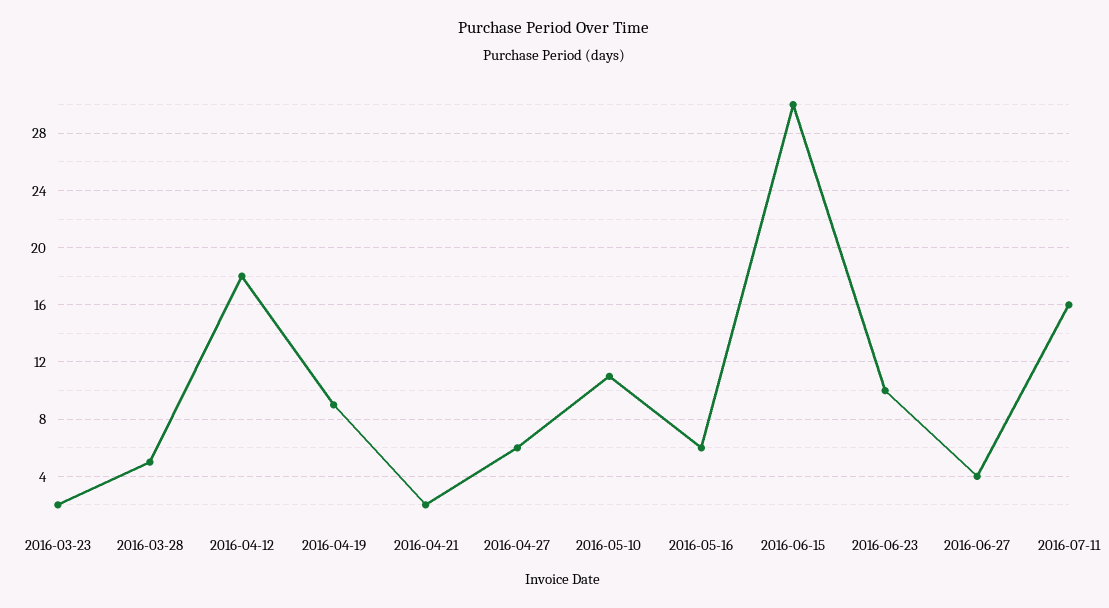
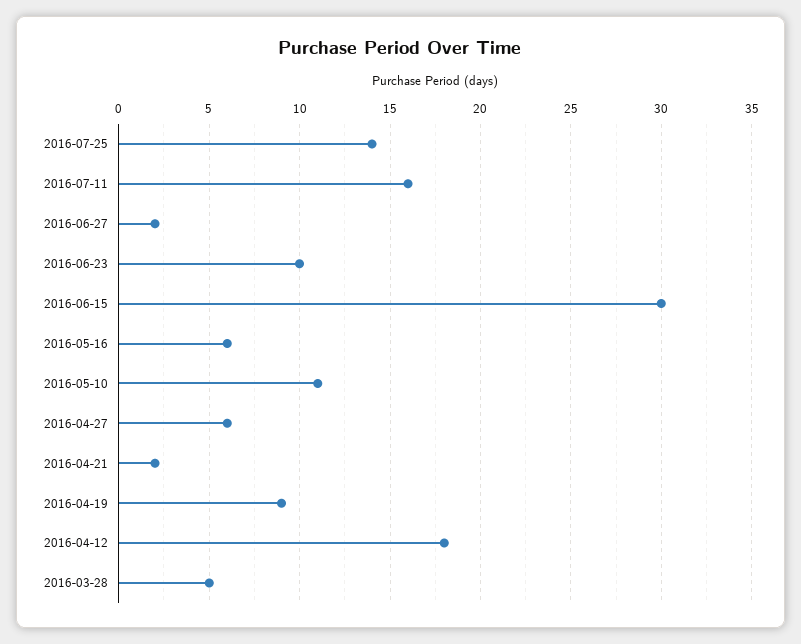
2016-03-23: 2 -> none
2016-06-27: 4 -> 2
2016-07-25: none -> 14

